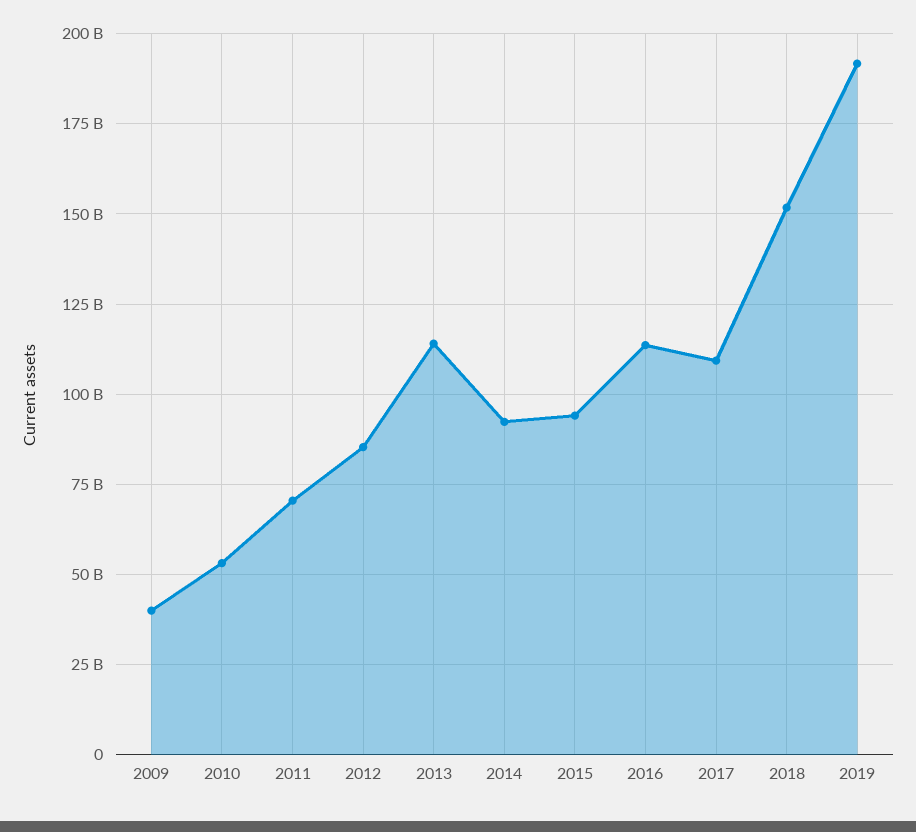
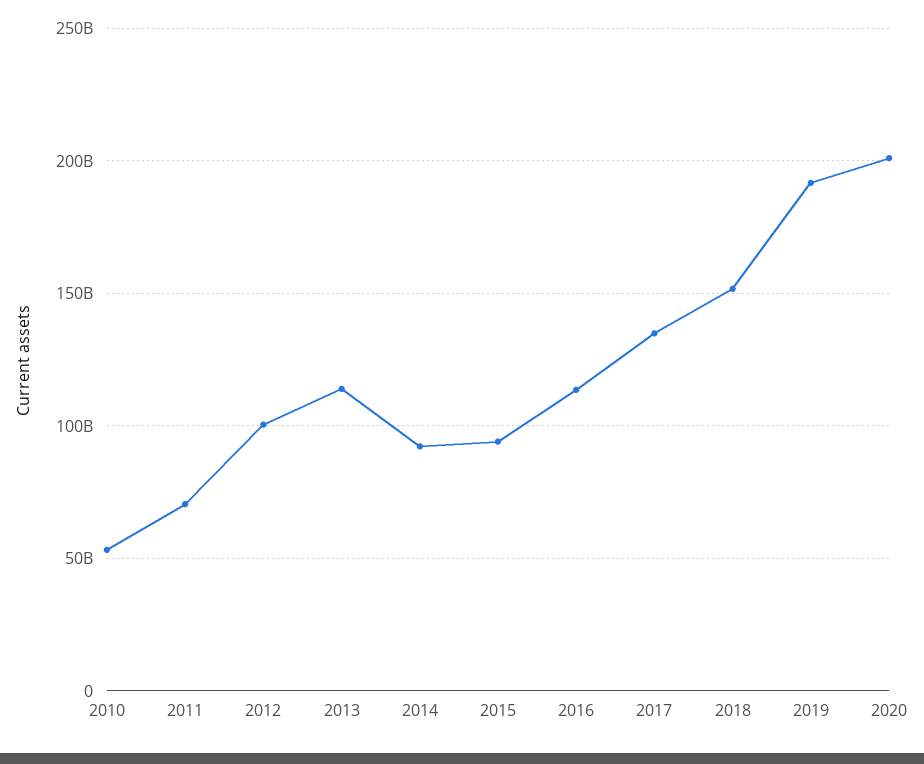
2009: 40000000000 -> none
2012: 85000000000 -> 100000000000
2017: 110000000000 -> 135000000000
2020: none -> 200000000000

